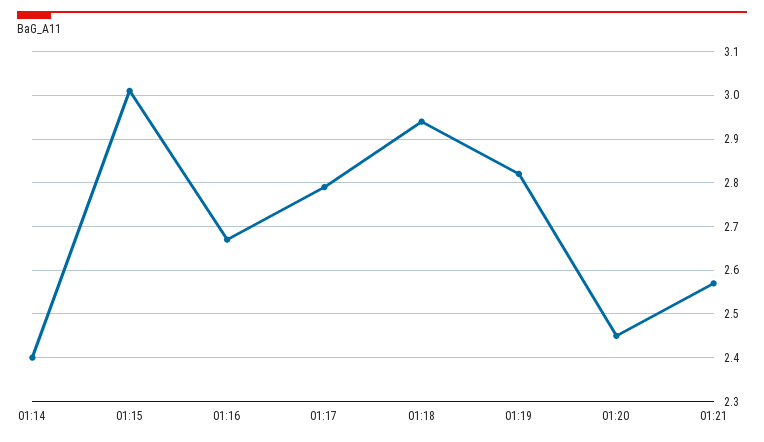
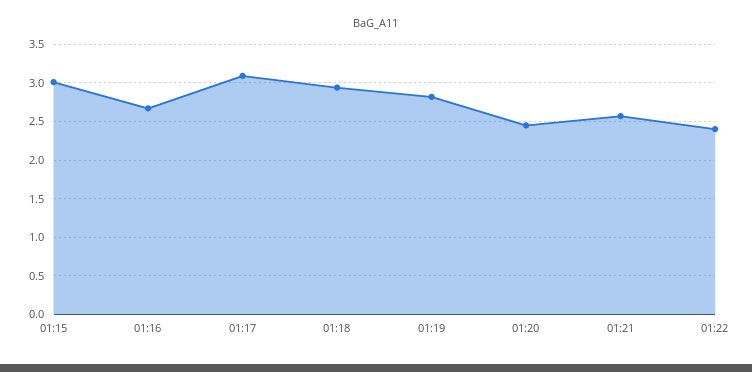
01:14: 2.4 -> none
01:17: 2.8 -> 3.1
01:22: none -> 2.4

